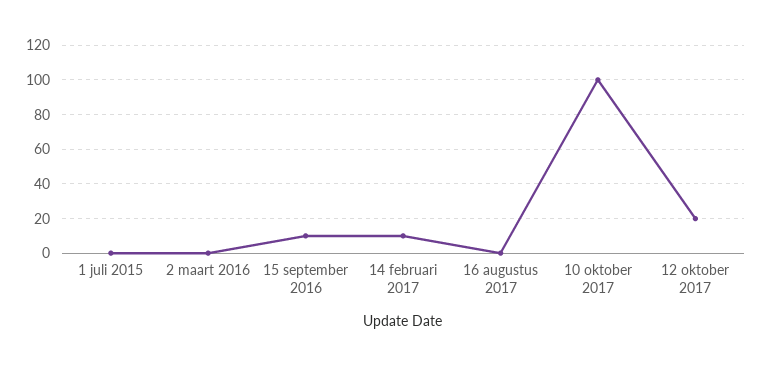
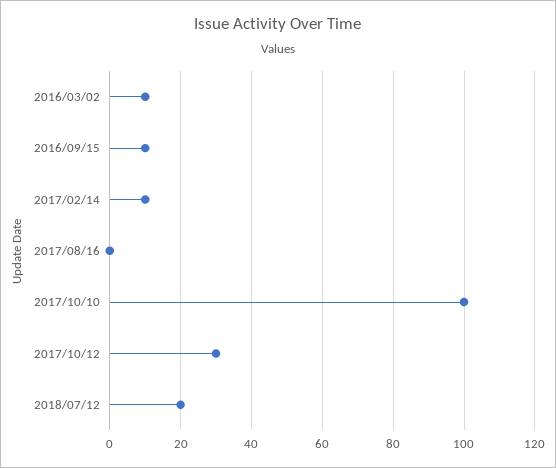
1 juli 2015: 0 -> none
2 maart 2016: 0 -> 10
12 oktober 2017: 20 -> 30
2018/07/12: none -> 20

